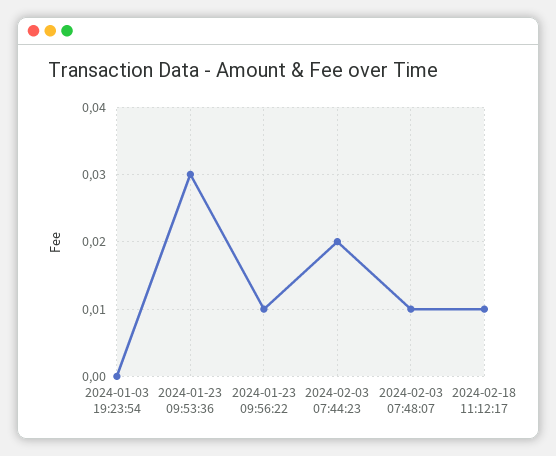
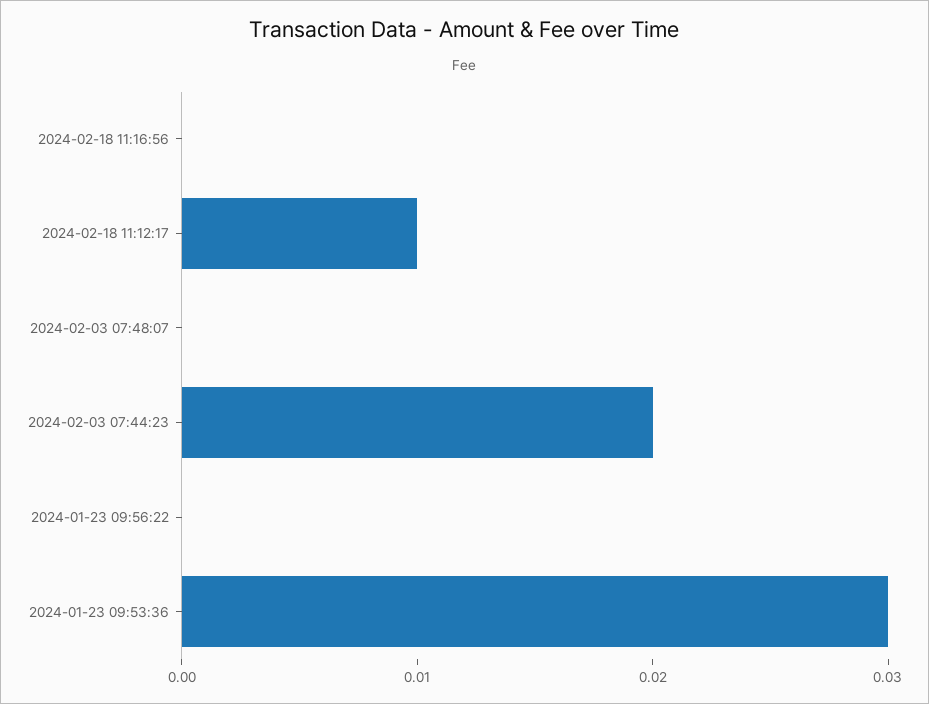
2024-01-03 19:23:54: 0 -> none
2024-01-23 09:56:22: 0.01 -> 0
2024-02-03 07:48:07: 0.01 -> 0
2024-02-18 11:16:56: none -> 0

